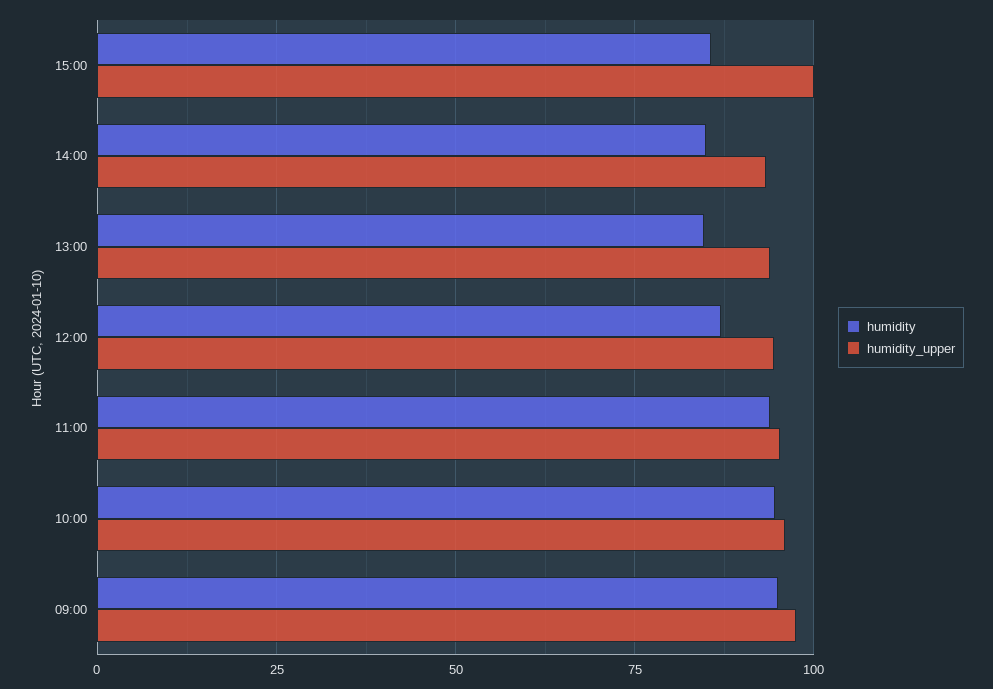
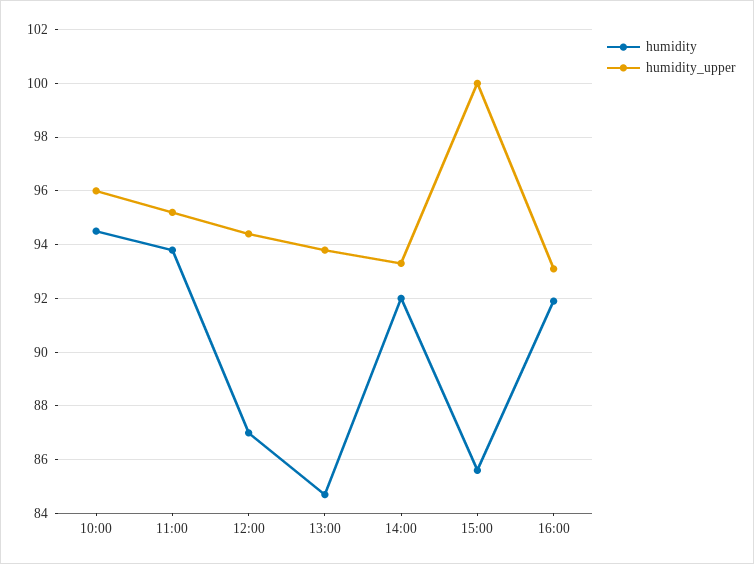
humidity, 14:00: 85 -> 92
humidity, 09:00: 95 -> none
humidity_upper, 09:00: 97.5 -> none
humidity, 16:00: none -> 92
humidity_upper, 16:00: none -> 93

